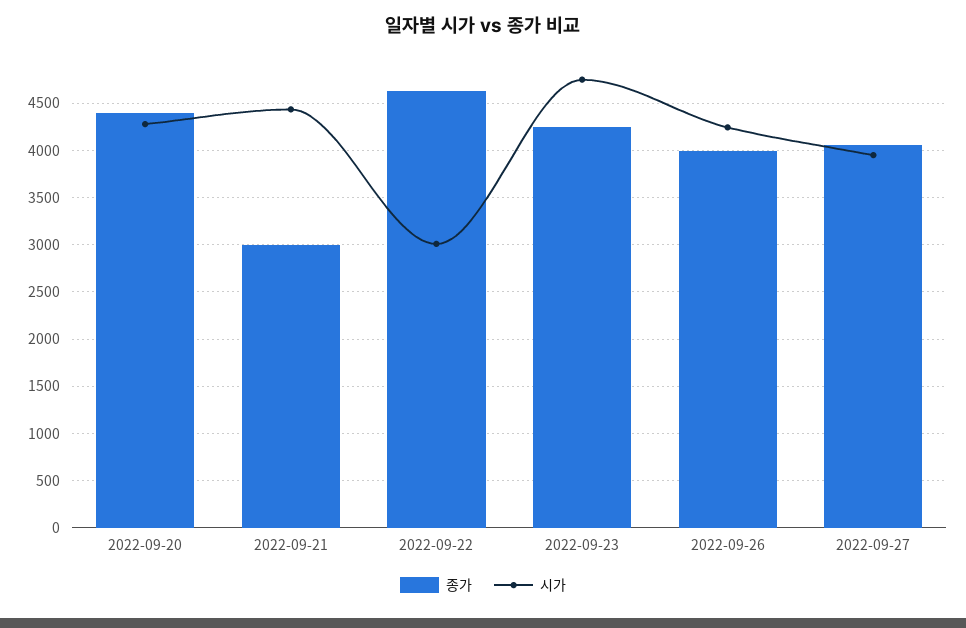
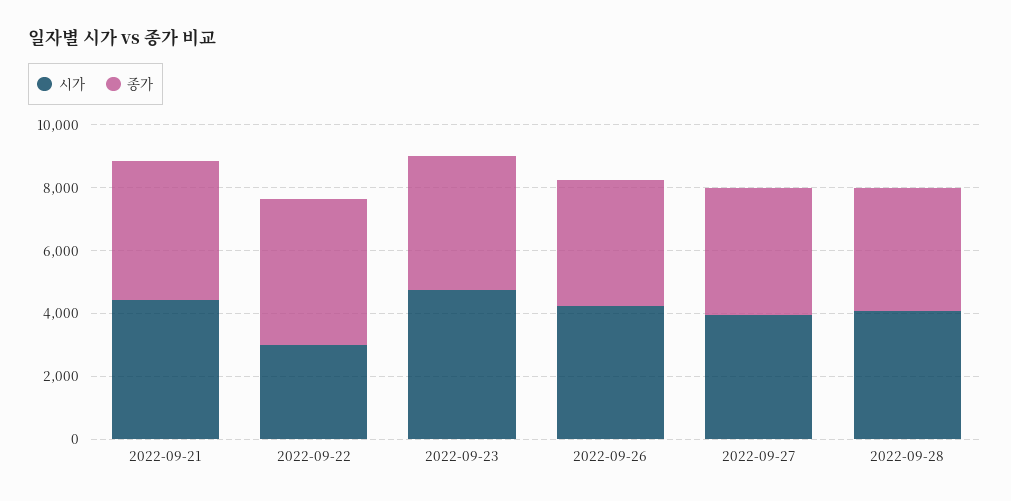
종가, 2022-09-20: 4400 -> none
시가, 2022-09-20: 4300 -> none
종가, 2022-09-21: 3000 -> 4500
시가, 2022-09-28: none -> 4000
종가, 2022-09-28: none -> 4000

